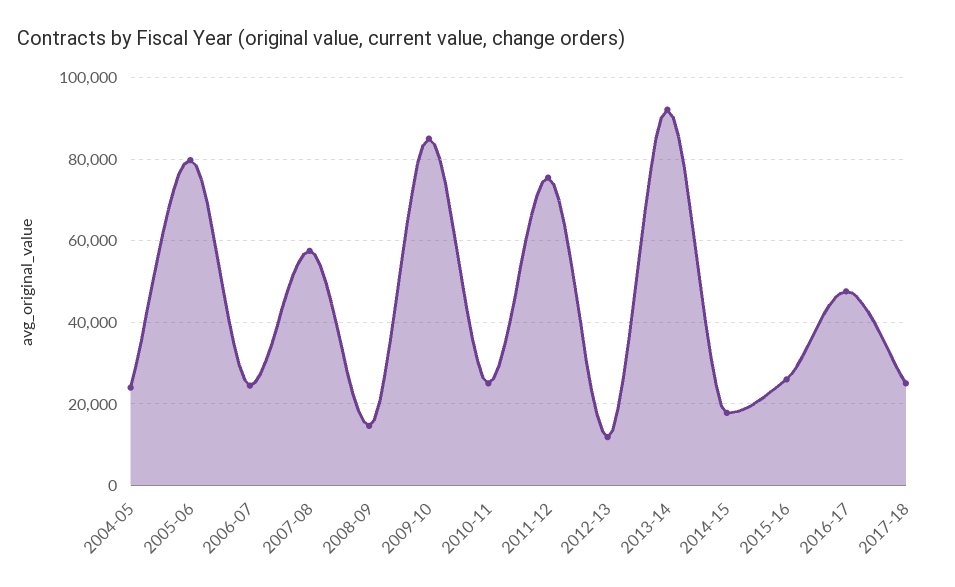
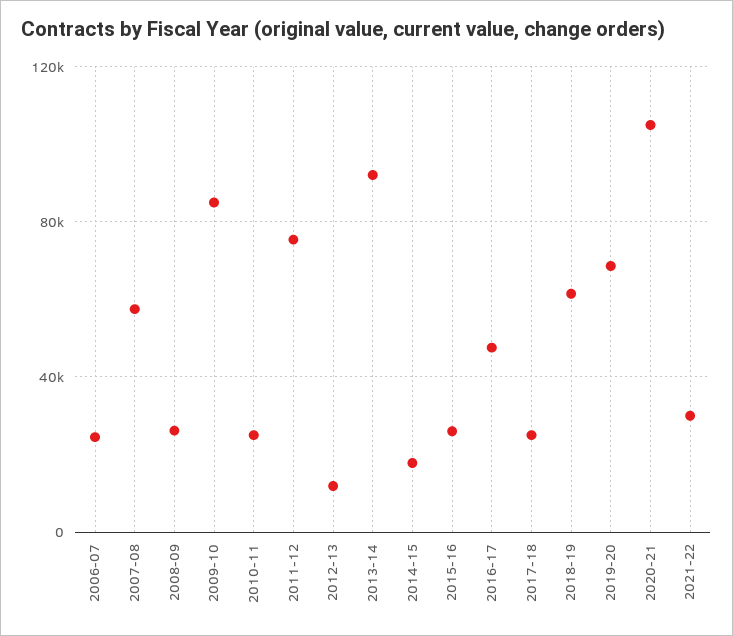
2004-05: 24000 -> none
2005-06: 80000 -> none
2008-09: 14000 -> 25000
2018-19: none -> 60000
2019-20: none -> 70000
2020-21: none -> 105000
2021-22: none -> 30000

